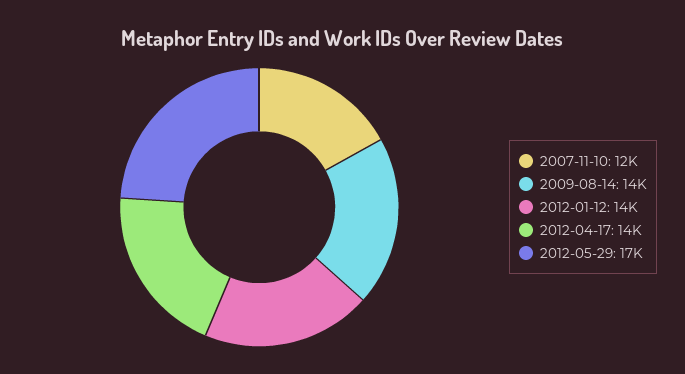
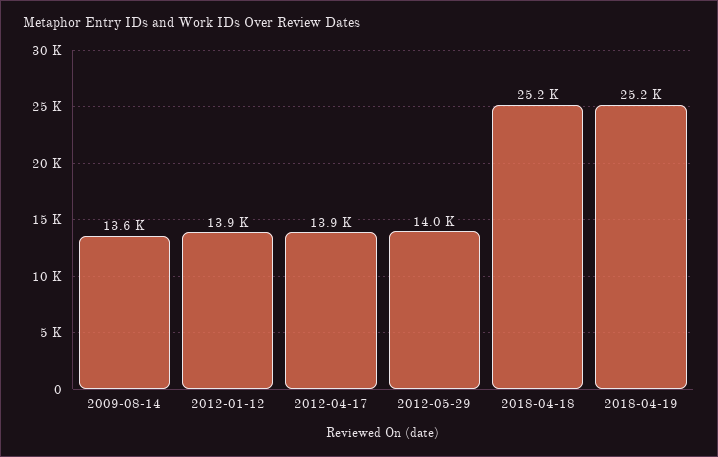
2007-11-10: 12000 -> none
2012-05-29: 17000 -> 14000
2018-04-18: none -> 25200
2018-04-19: none -> 25200

